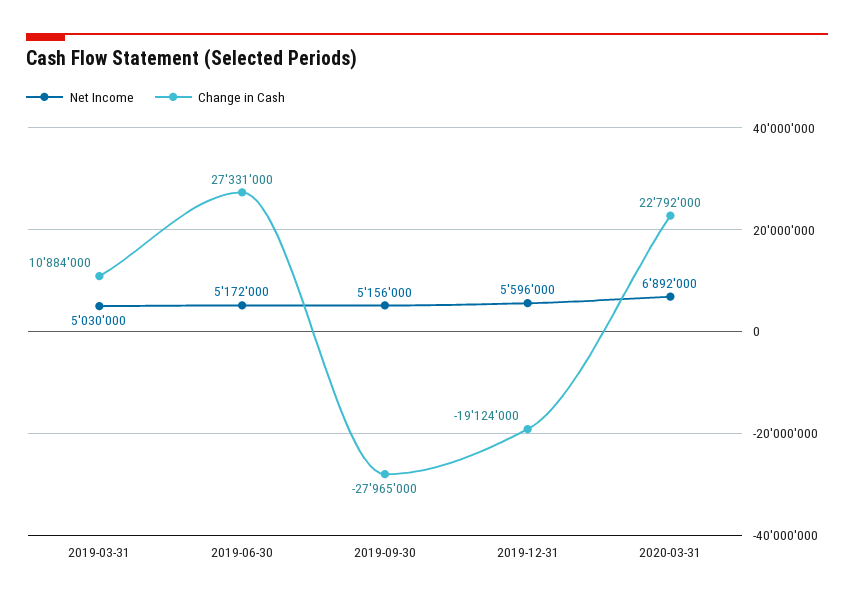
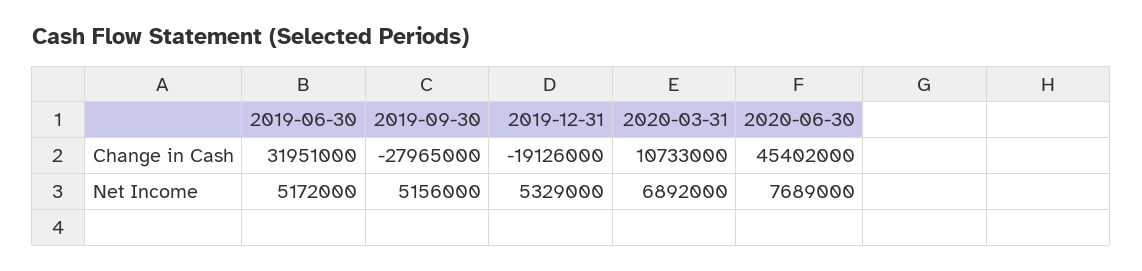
Net Income, 2019-03-31: 5030000 -> none
Change in Cash, 2019-03-31: 10884000 -> none
Change in Cash, 2019-06-30: 27331000 -> 31951000
Net Income, 2019-12-31: 5596000 -> 5329000
Change in Cash, 2019-12-31: -19124000 -> -19126000
Change in Cash, 2020-03-31: 22792000 -> 10733000
Change in Cash, 2020-06-30: none -> 45402000
Net Income, 2020-06-30: none -> 7689000

